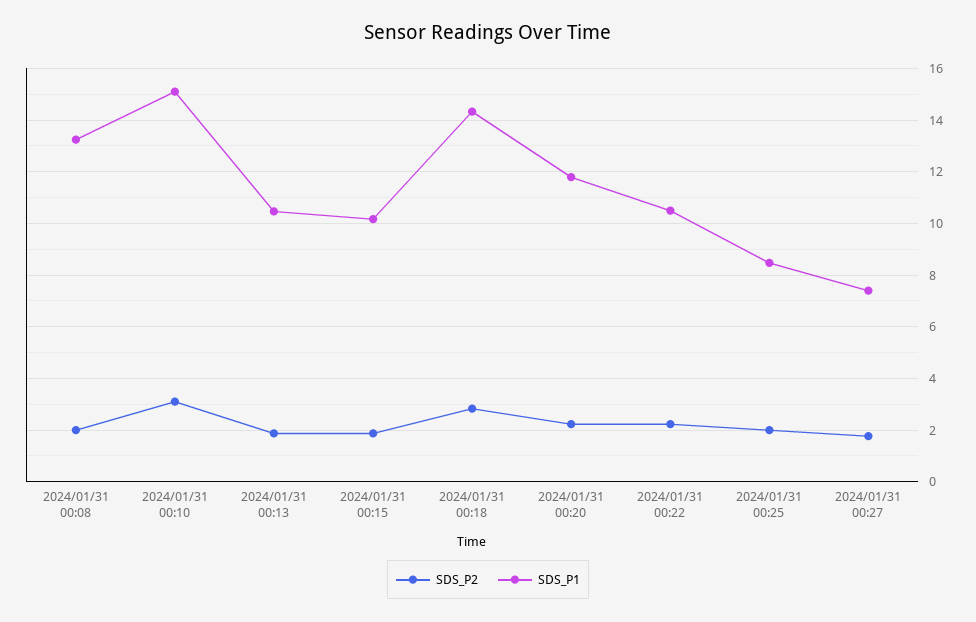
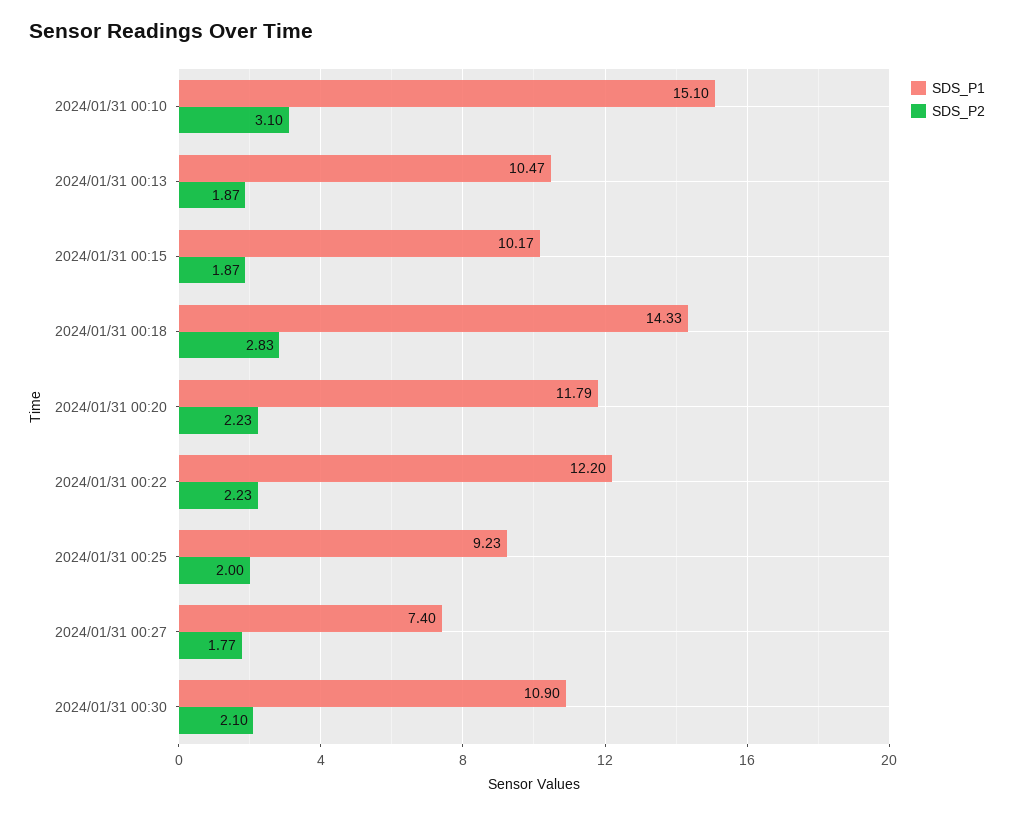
SDS_P2, 2024/01/31 00:08: 2 -> none
SDS_P1, 2024/01/31 00:08: 13.25 -> none
SDS_P1, 2024/01/31 00:22: 10.5 -> 12.2
SDS_P1, 2024/01/31 00:25: 8.5 -> 9.23
SDS_P1, 2024/01/31 00:30: none -> 10.9
SDS_P2, 2024/01/31 00:30: none -> 2.1

